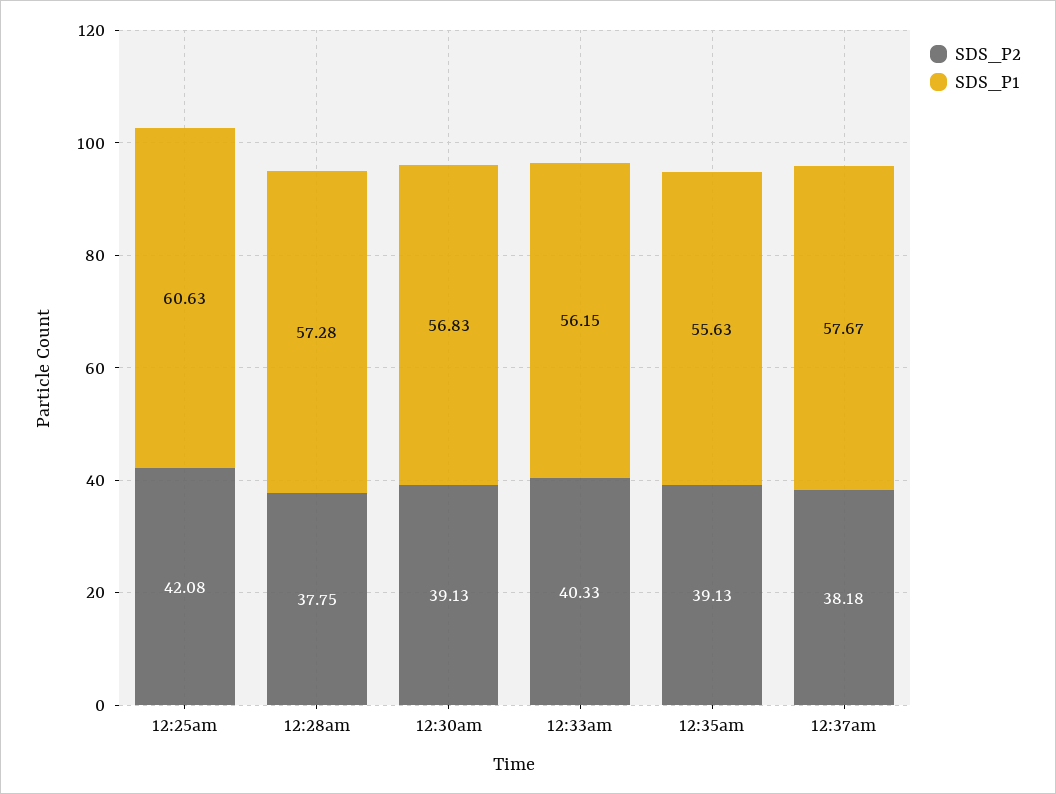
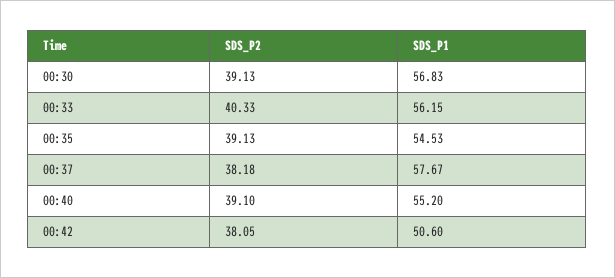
SDS_P2, 12:25am: 42.08 -> none
SDS_P1, 12:25am: 60.63 -> none
SDS_P2, 12:28am: 37.75 -> none
SDS_P1, 12:28am: 57.28 -> none
SDS_P1, 12:35am: 55.63 -> 54.53
SDS_P2, 00:40: none -> 39.1
SDS_P1, 00:40: none -> 55.2
SDS_P2, 00:42: none -> 38.05
SDS_P1, 00:42: none -> 50.6

